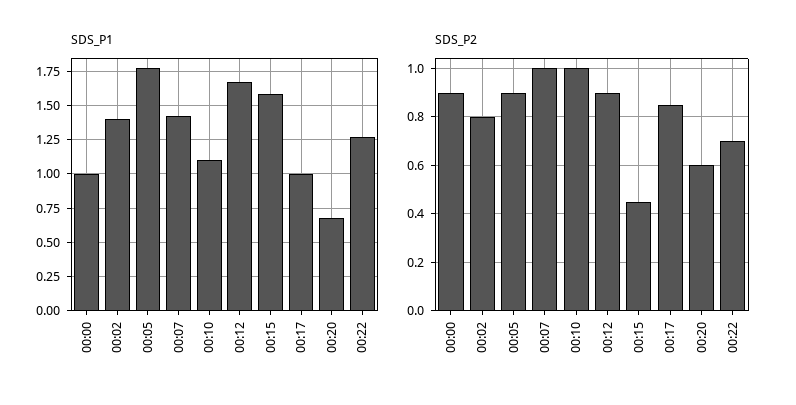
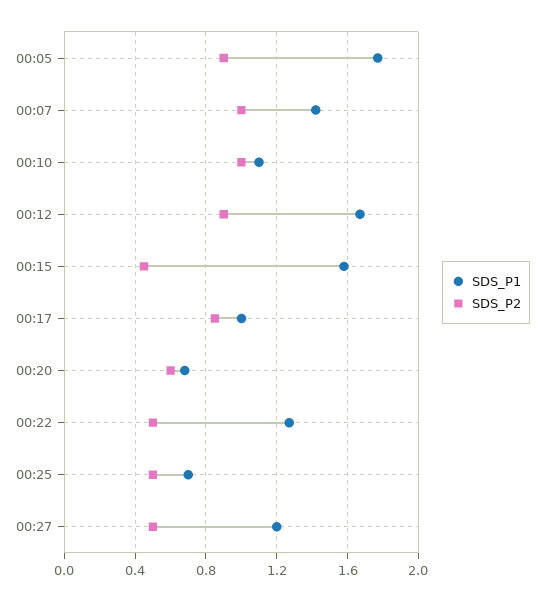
SDS_P1, 00:00: 1 -> none
SDS_P1, 00:02: 1.4 -> none
SDS_P2, 00:00: 0.9 -> none
SDS_P2, 00:02: 0.8 -> none
SDS_P2, 00:22: 0.7 -> 0.5
SDS_P1, 00:25: none -> 0.7
SDS_P2, 00:25: none -> 0.5
SDS_P1, 00:27: none -> 1.2
SDS_P2, 00:27: none -> 0.5

